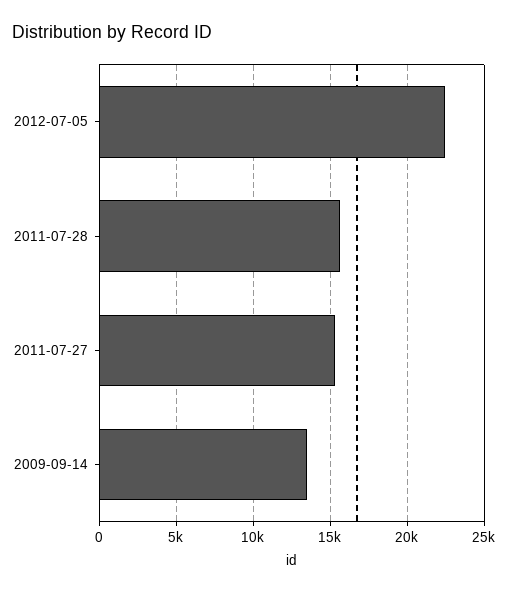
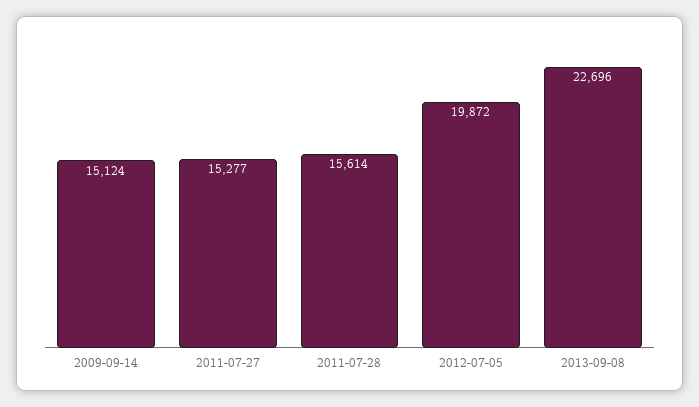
2012-07-05: 22500 -> 19872
2009-09-14: 13500 -> 15124
2013-09-08: none -> 22696

